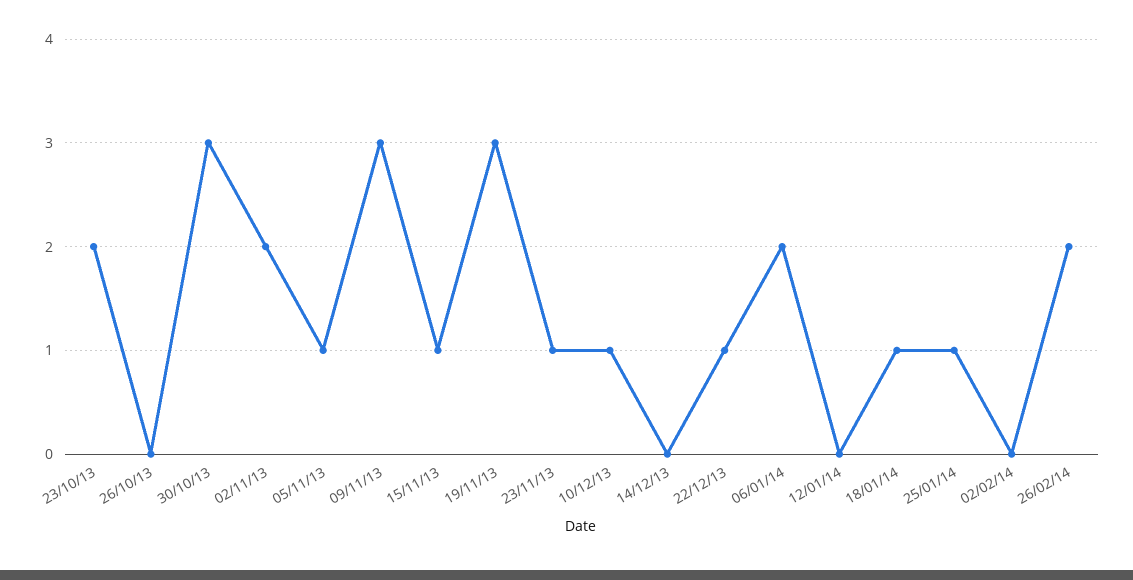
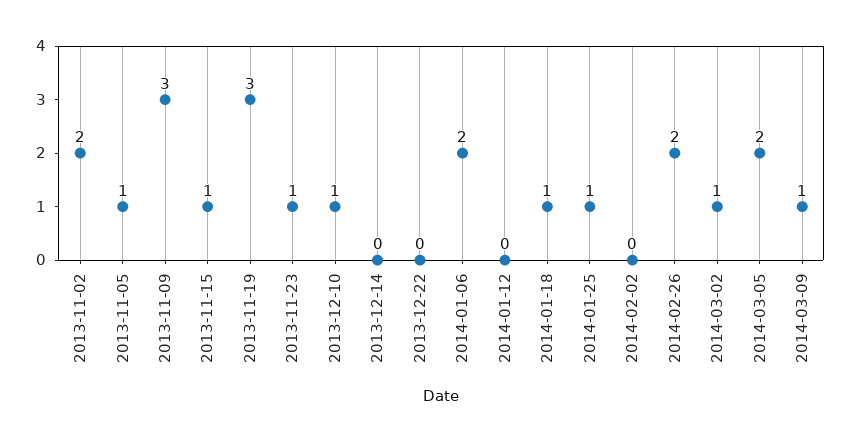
23/10/13: 2 -> none
26/10/13: 0 -> none
30/10/13: 3 -> none
22/12/13: 1 -> 0
2014-03-02: none -> 1
2014-03-05: none -> 2
2014-03-09: none -> 1

